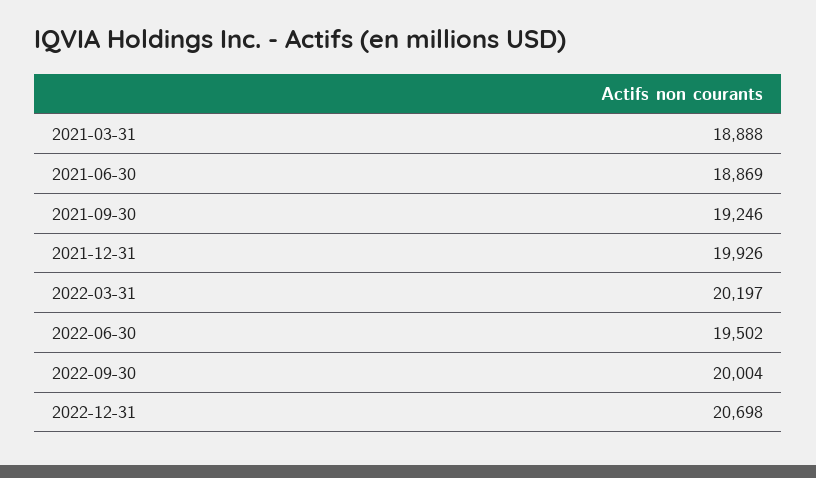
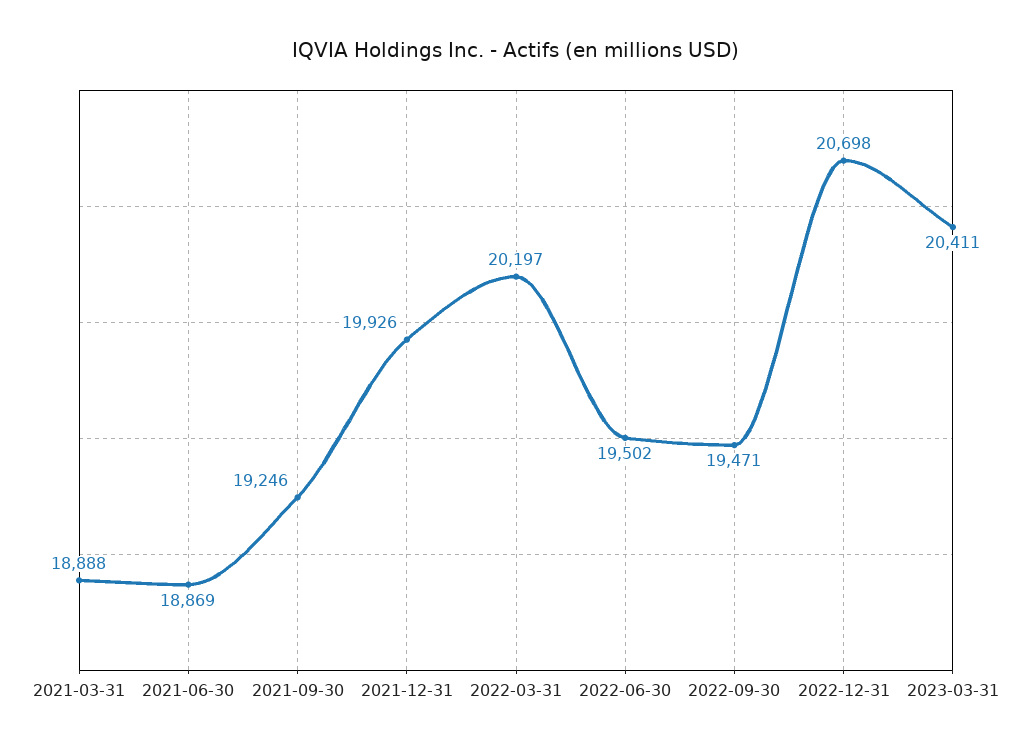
2022-09-30: 20004 -> 19471
2023-03-31: none -> 20411

